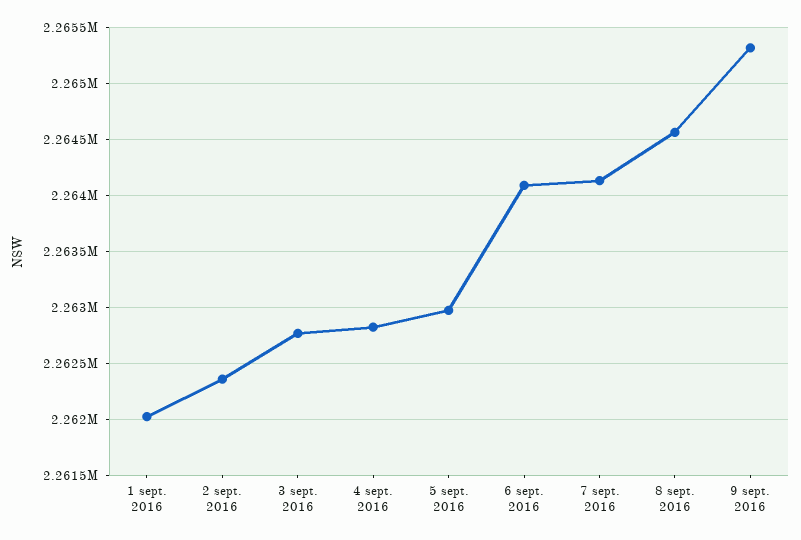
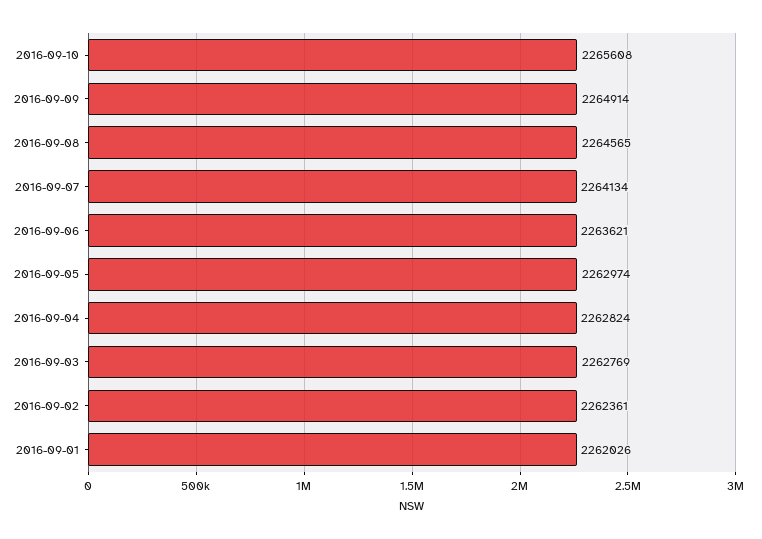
6 sept. 2016: 2264100 -> 2263621
9 sept. 2016: 2265300 -> 2264914
2016-09-10: none -> 2265608

